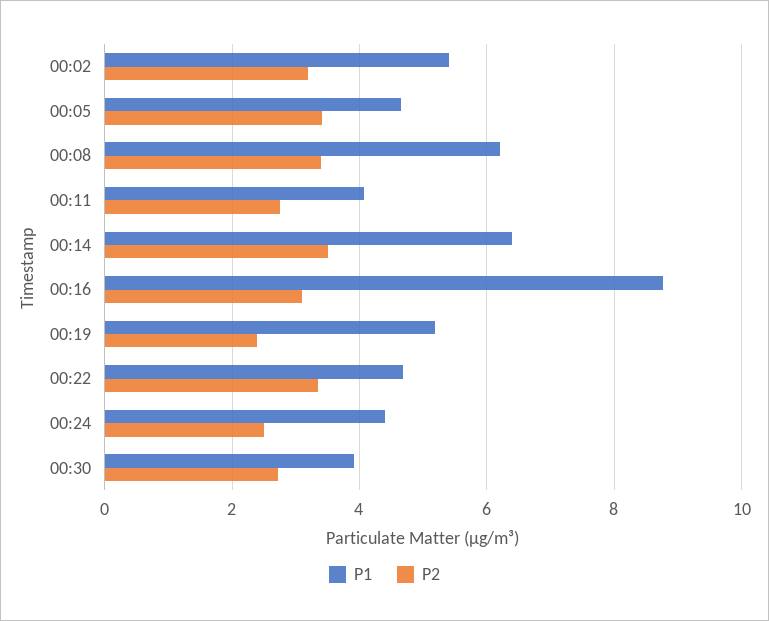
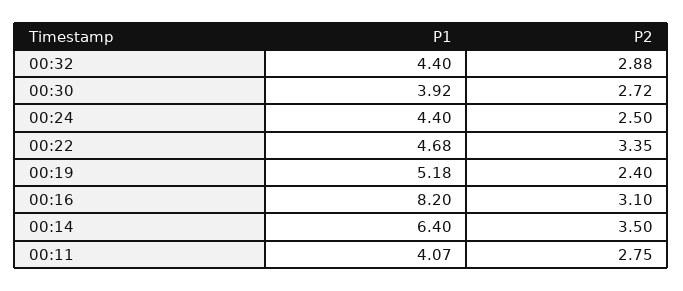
P1, 00:02: 5.4 -> none
P2, 00:02: 3.2 -> none
P1, 00:05: 4.6 -> none
P2, 00:05: 3.4 -> none
P1, 00:08: 6.2 -> none
P2, 00:08: 3.4 -> none
P1, 00:16: 8.8 -> 8.2
P1, 00:32: none -> 4.4
P2, 00:32: none -> 2.88

